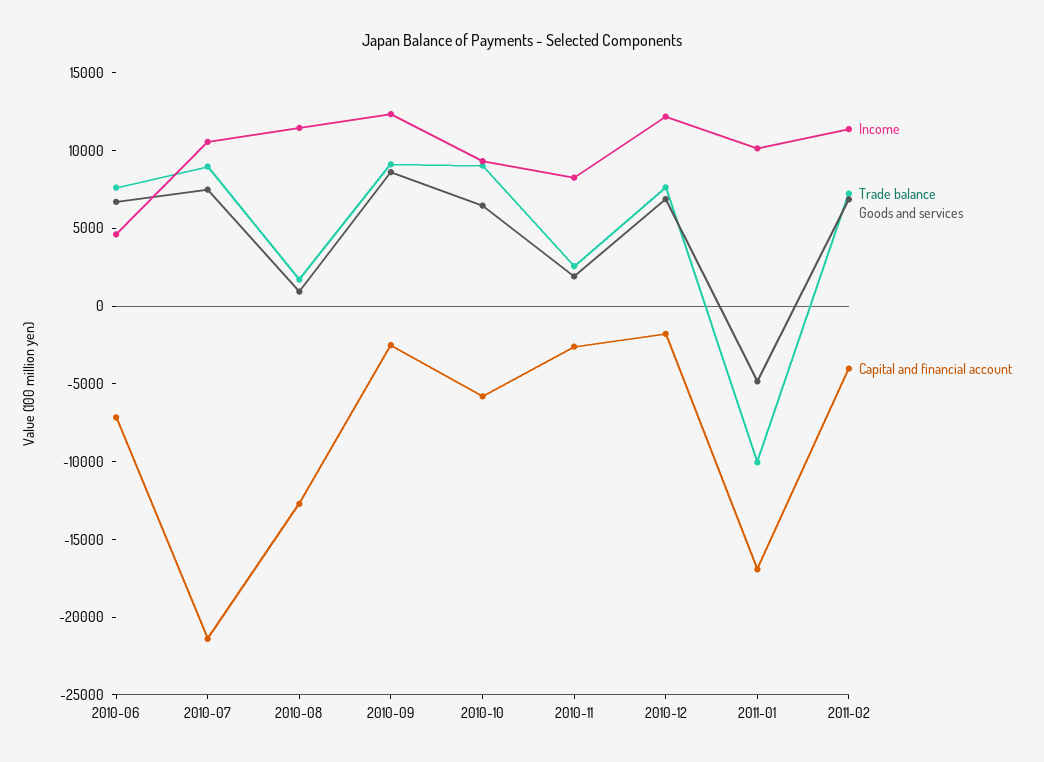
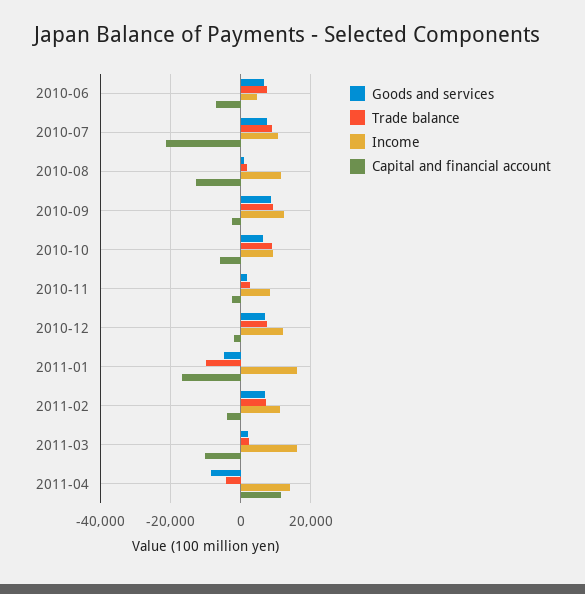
Income, 2011-01: 10000 -> 16000
Goods and services, 2011-03: none -> 2000
Trade balance, 2011-03: none -> 2000
Income, 2011-03: none -> 16000
Capital and financial account, 2011-03: none -> -10000
Goods and services, 2011-04: none -> -8000
Trade balance, 2011-04: none -> -4000
Income, 2011-04: none -> 14000
Capital and financial account, 2011-04: none -> 12000

